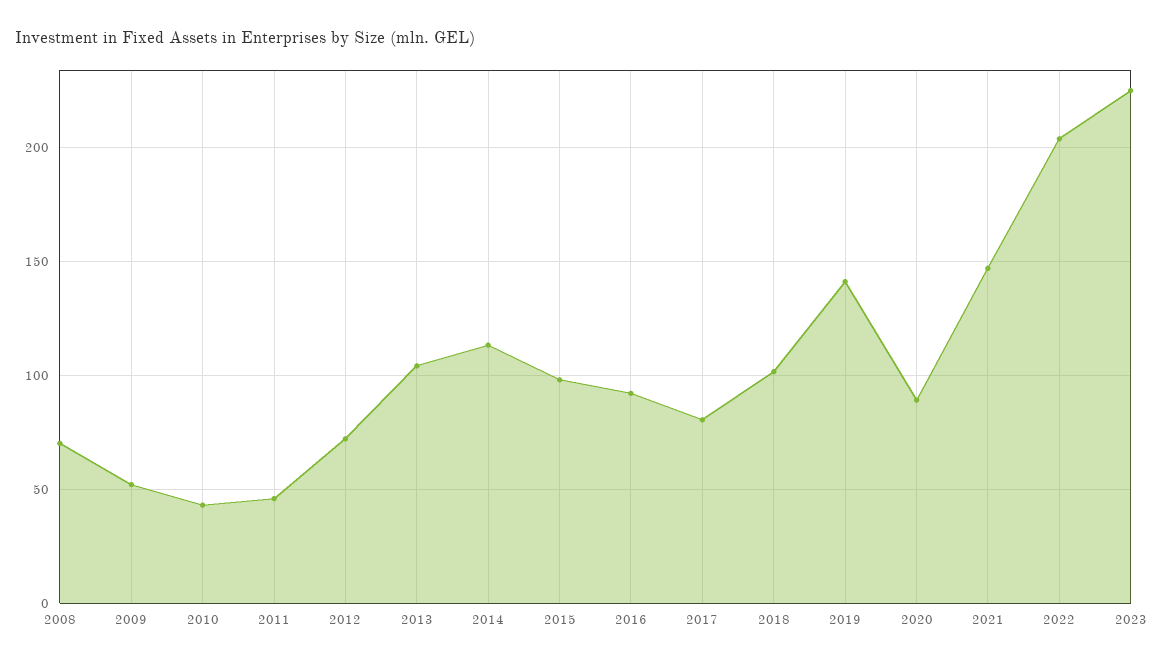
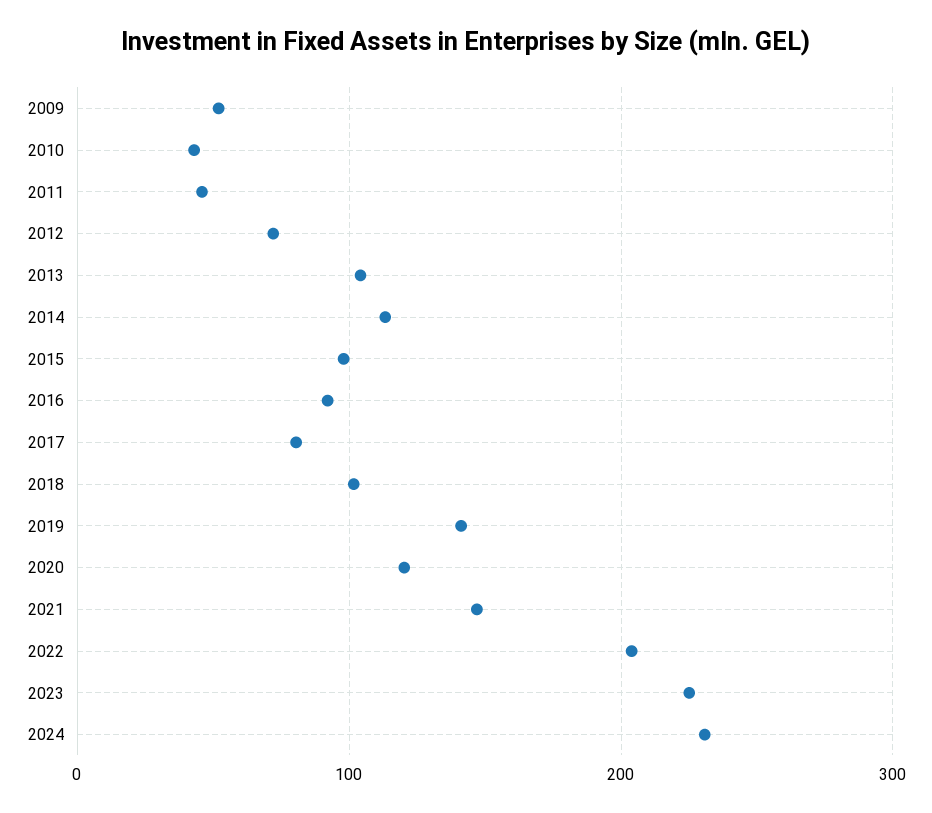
2008: 70 -> none
2020: 90 -> 120
2024: none -> 230

